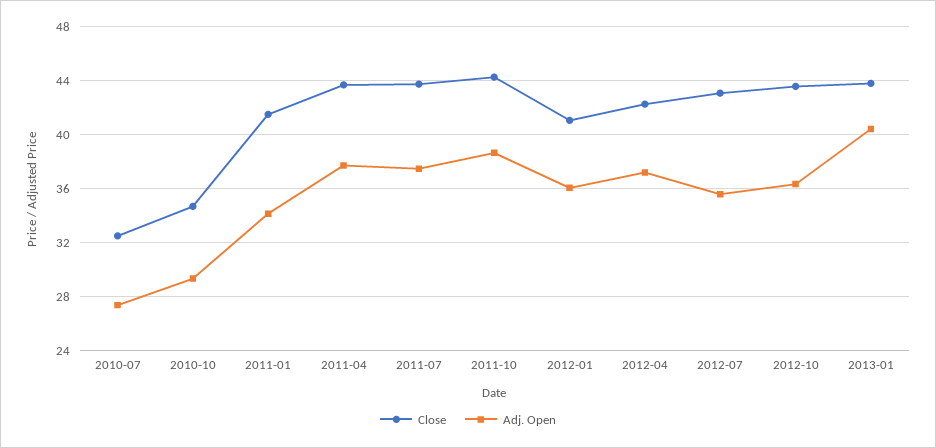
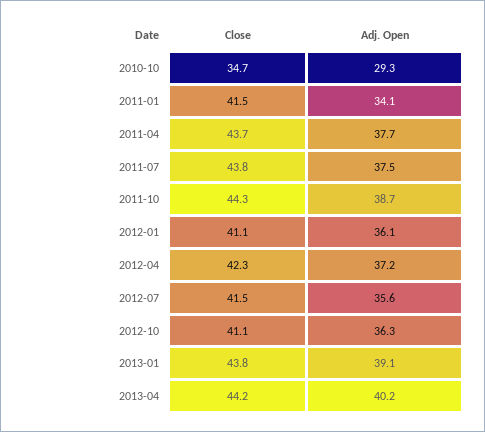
Close, 2010-07: 32.5 -> none
Adj. Open, 2010-07: 27.5 -> none
Close, 2012-07: 43 -> 41.5
Close, 2012-10: 43.5 -> 41.1
Adj. Open, 2013-01: 40.5 -> 39.1
Close, 2013-04: none -> 44.2
Adj. Open, 2013-04: none -> 40.2

